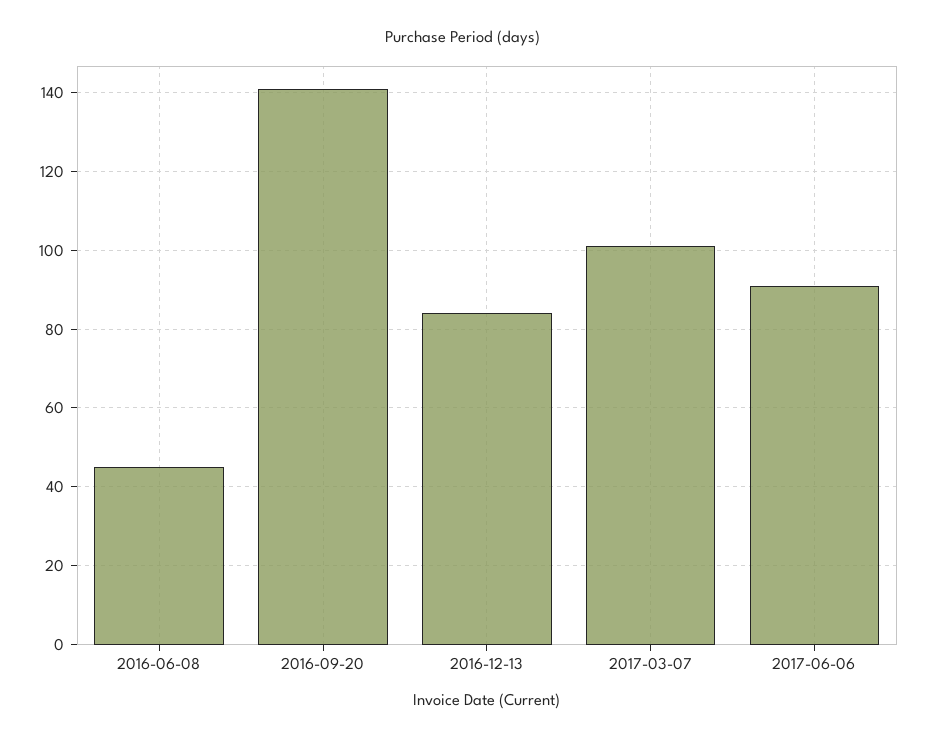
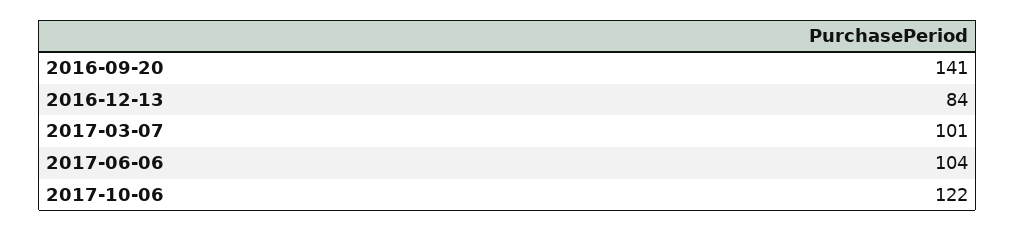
2016-06-08: 45 -> none
2017-06-06: 90 -> 104
2017-10-06: none -> 122

